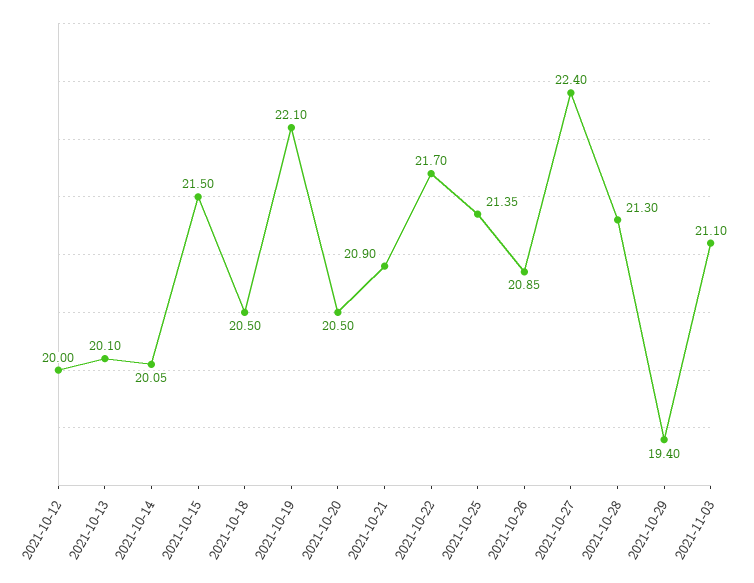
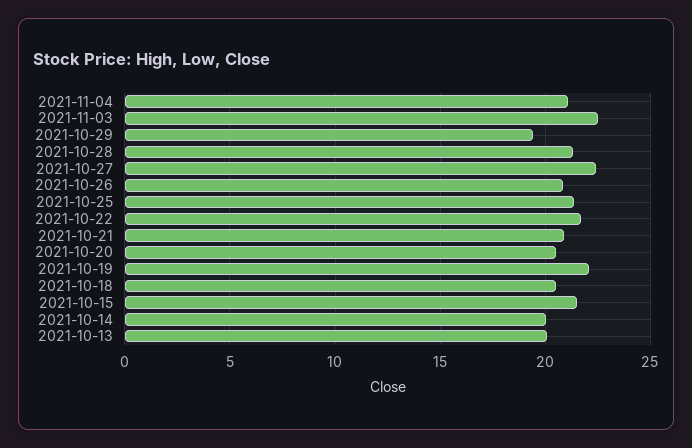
2021-10-12: 20 -> none
2021-11-03: 21.1 -> 22.5
2021-11-04: none -> 21

